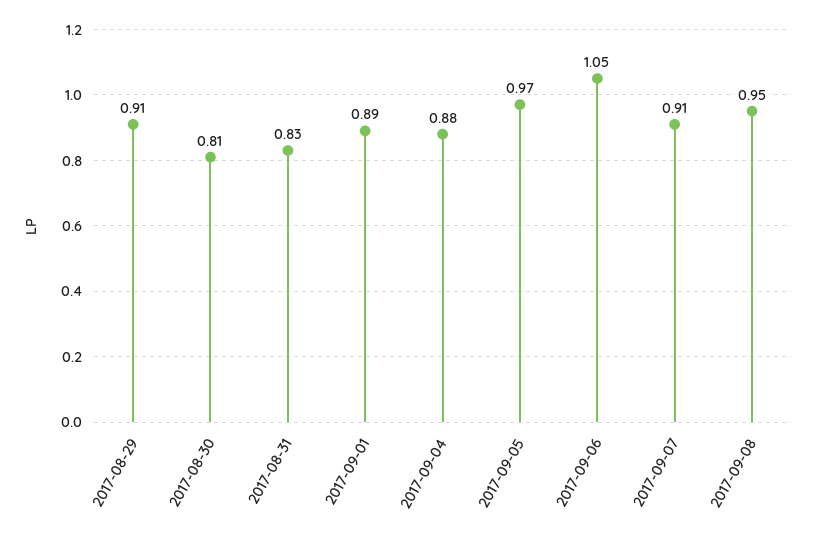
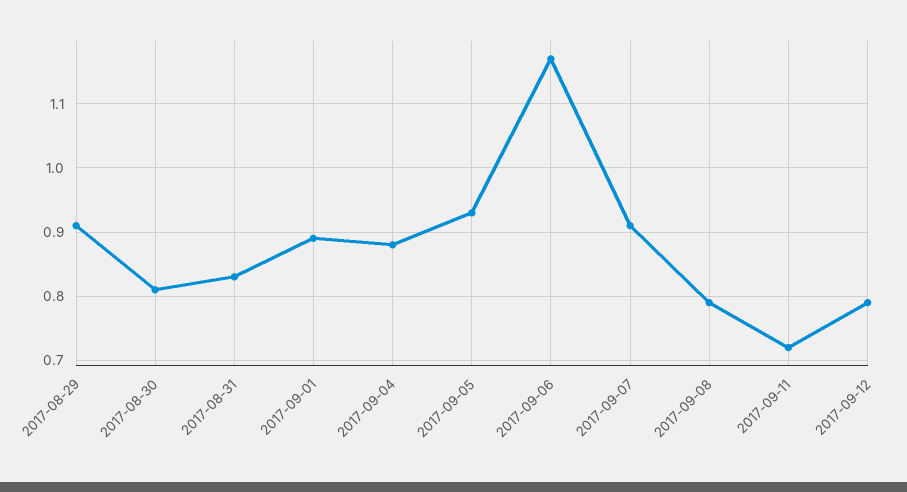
2017-09-05: 0.97 -> 0.93
2017-09-06: 1.05 -> 1.17
2017-09-08: 0.95 -> 0.79
2017-09-11: none -> 0.72
2017-09-12: none -> 0.79

